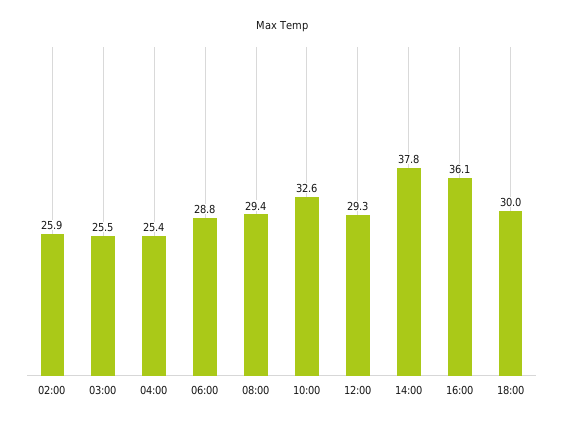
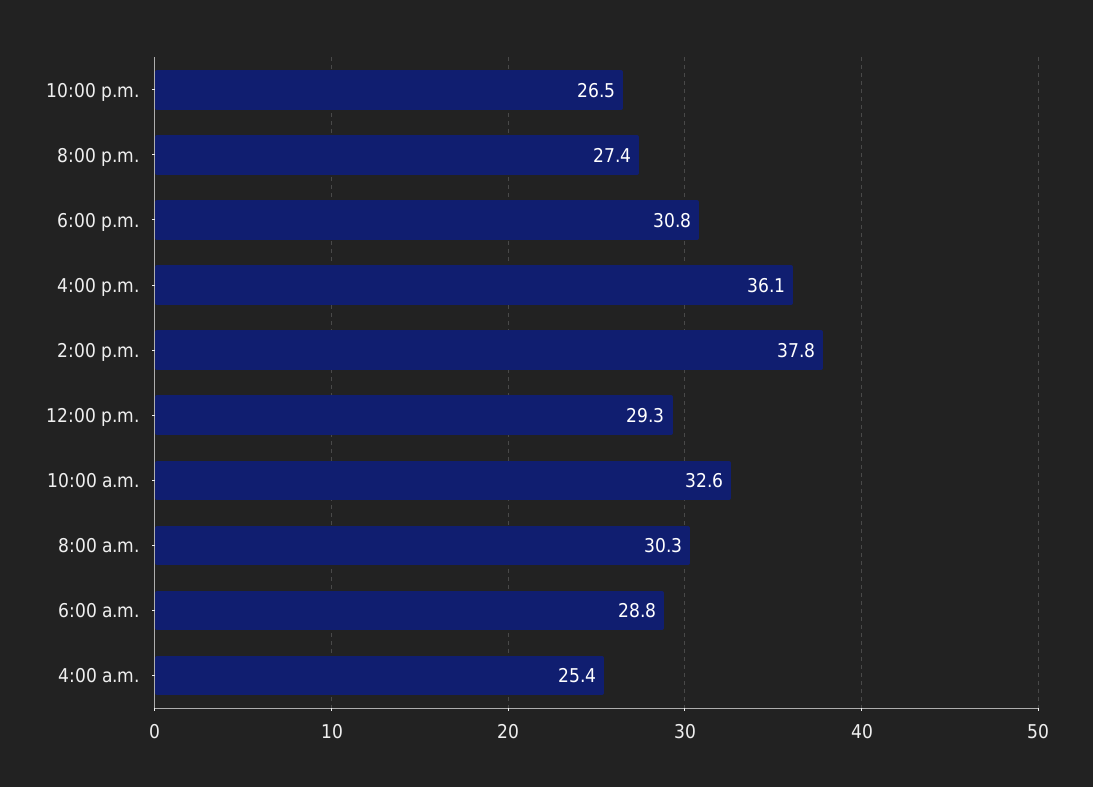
02:00: 25.9 -> none
03:00: 25.5 -> none
08:00: 29.4 -> 30.3
18:00: 30 -> 30.8
10:00 p.m.: none -> 26.5
8:00 p.m.: none -> 27.4

